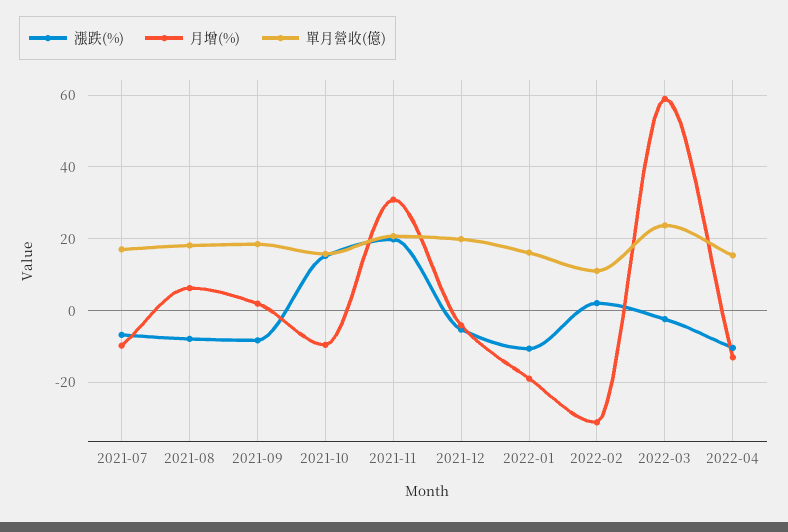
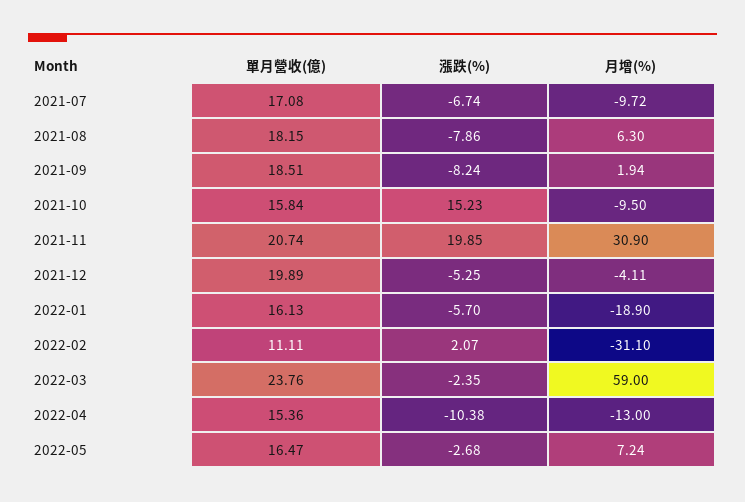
漲跌(%), 2022-01: -10 -> -5.7
單月營收(億), 2022-05: none -> 16.47
漲跌(%), 2022-05: none -> -2.68
月增(%), 2022-05: none -> 7.24

